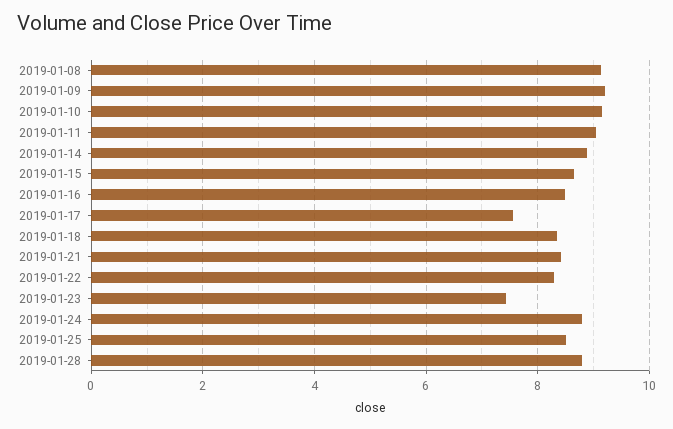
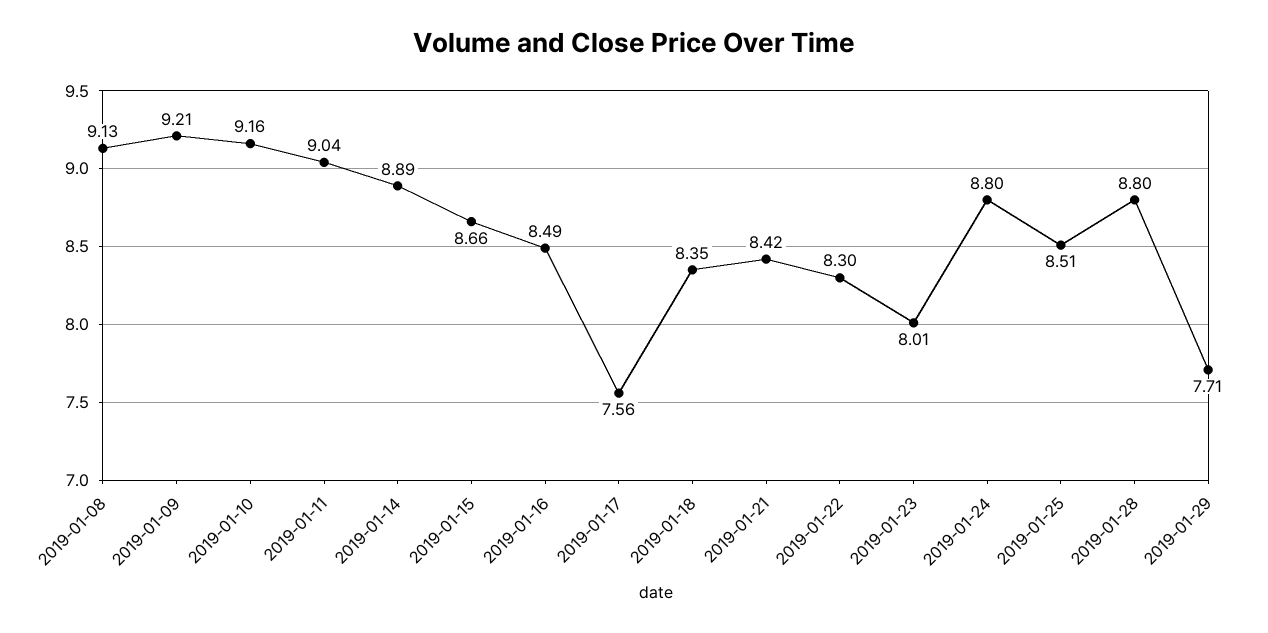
2019-01-23: 7.4 -> 8.01
2019-01-29: none -> 7.71

